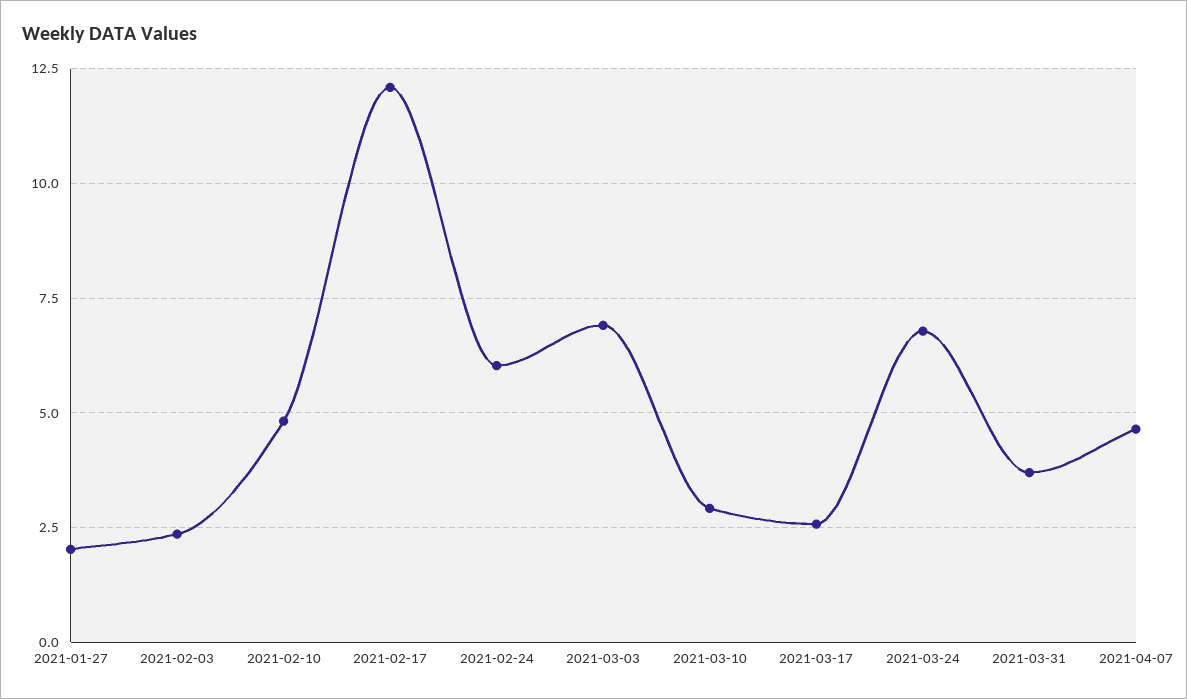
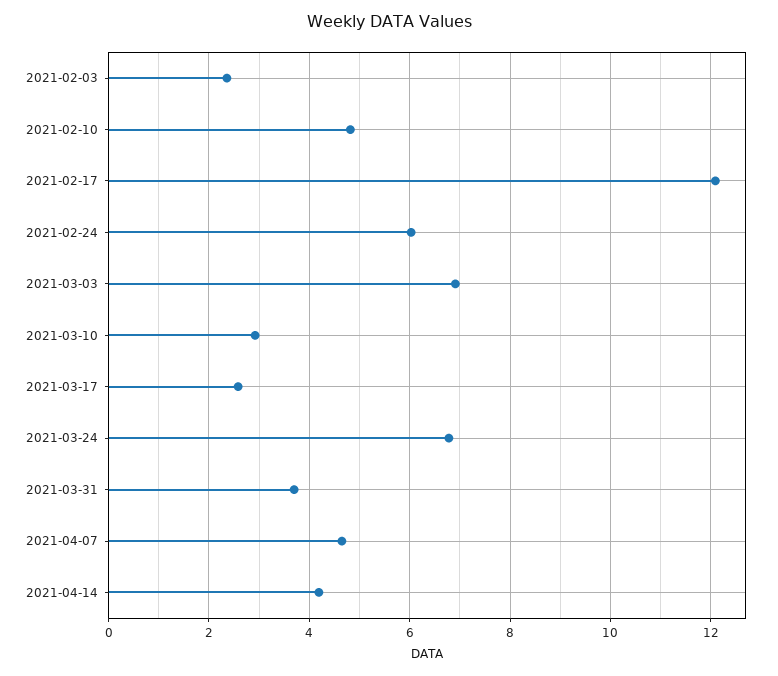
2021-01-27: 2 -> none
2021-04-14: none -> 4.2

